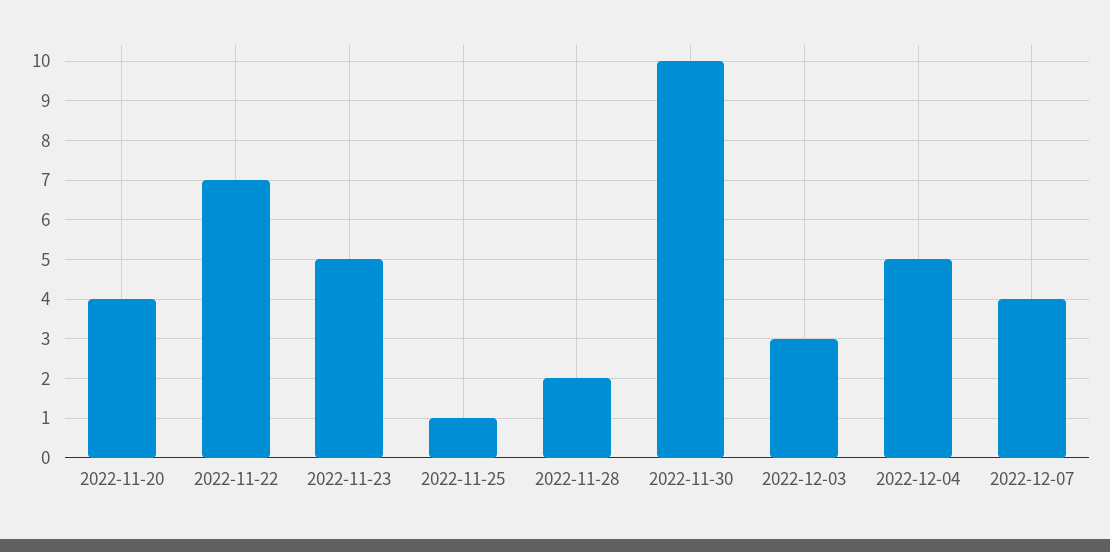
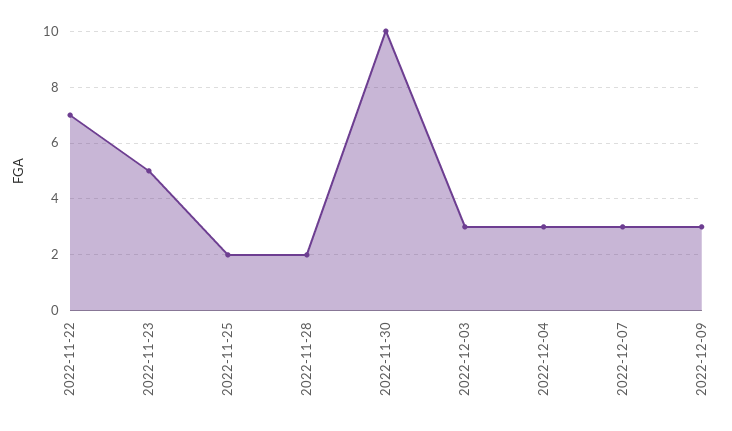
2022-11-20: 4 -> none
2022-11-25: 1 -> 2
2022-12-04: 5 -> 3
2022-12-07: 4 -> 3
2022-12-09: none -> 3

